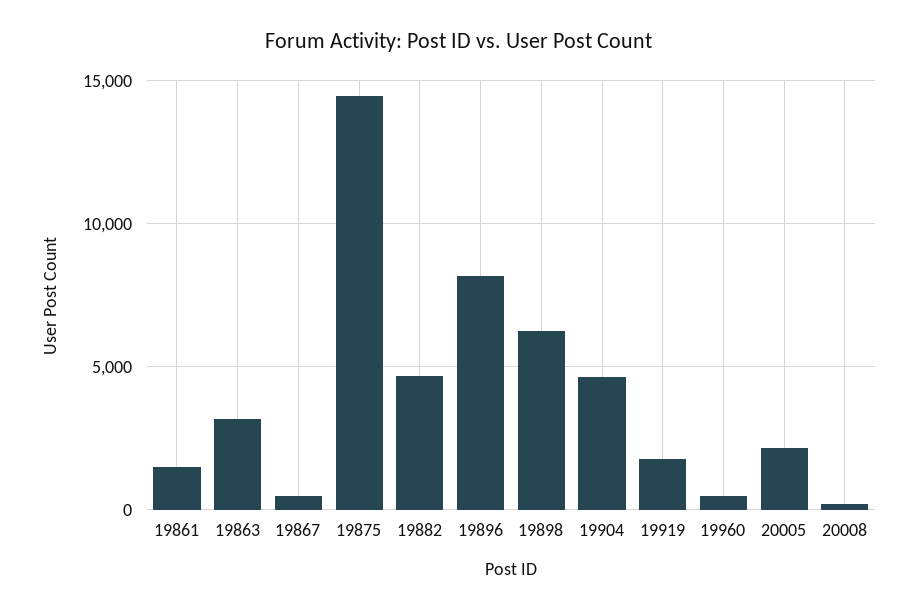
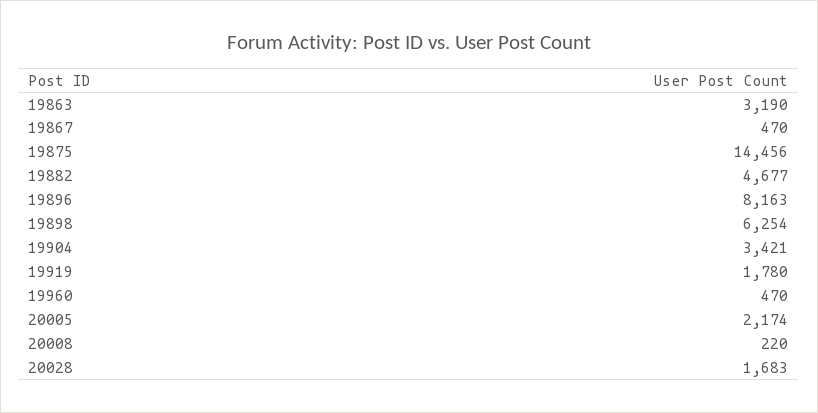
19861: 1500 -> none
19904: 4500 -> 3421
20028: none -> 1683

